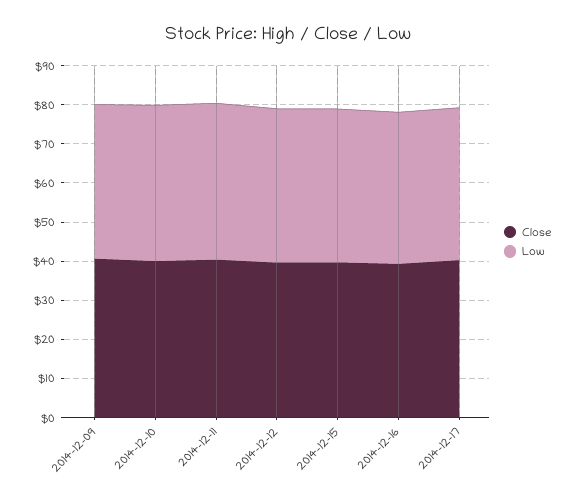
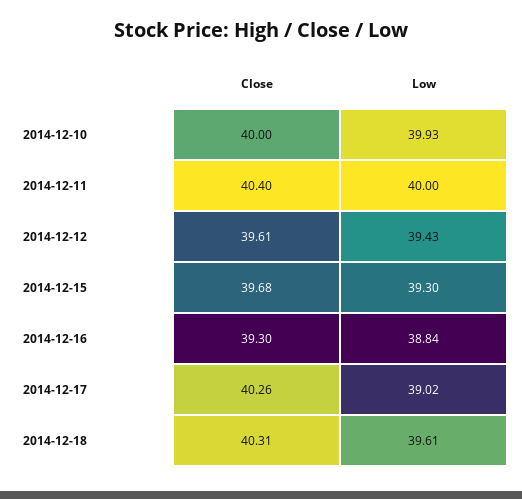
Close, 2014-12-09: 40 -> none
Low, 2014-12-09: 40 -> none
Close, 2014-12-18: none -> 40.31
Low, 2014-12-18: none -> 39.61

